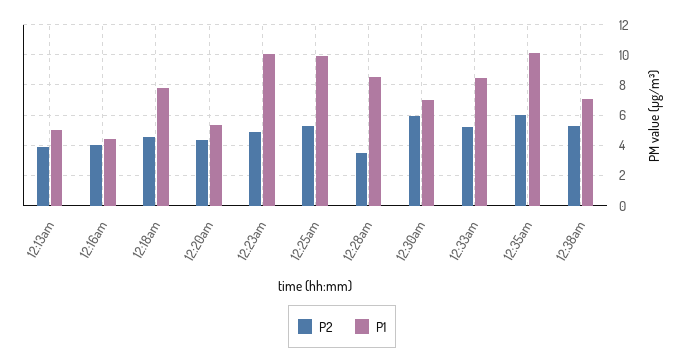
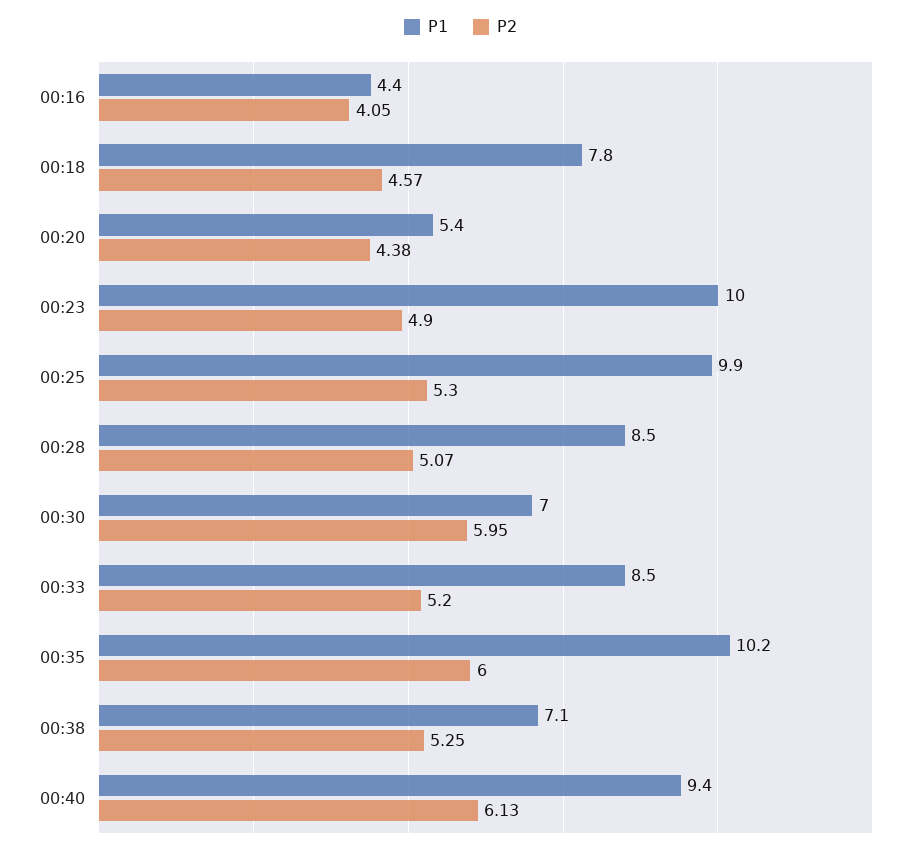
P2, 12:13am: 4 -> none
P1, 12:13am: 5 -> none
P2, 12:28am: 3.5 -> 5.07
P1, 00:40: none -> 9.4
P2, 00:40: none -> 6.13

